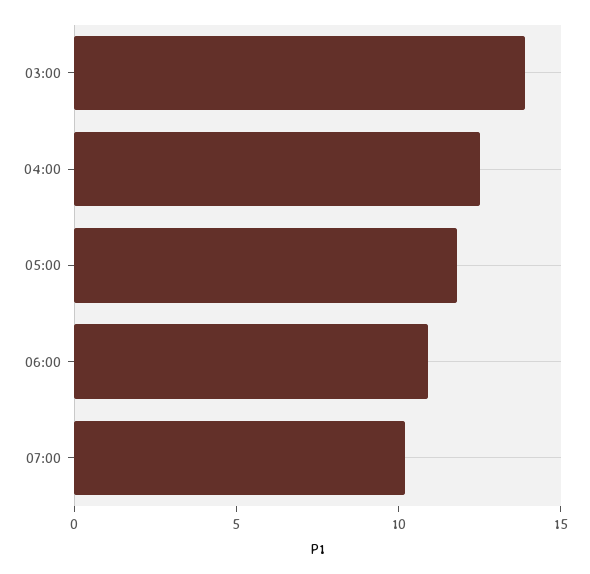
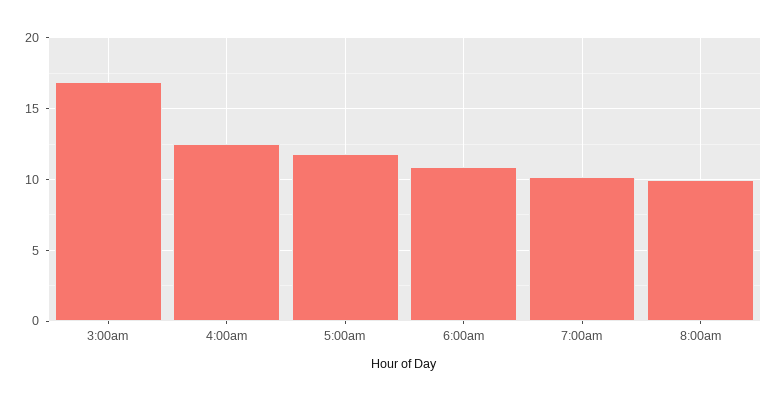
03:00: 14 -> 17
8:00am: none -> 10

